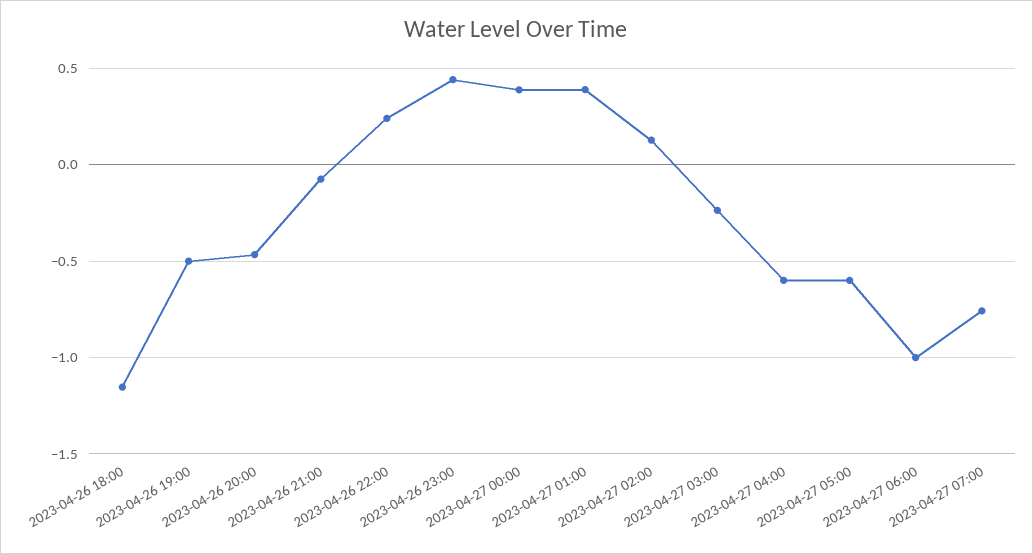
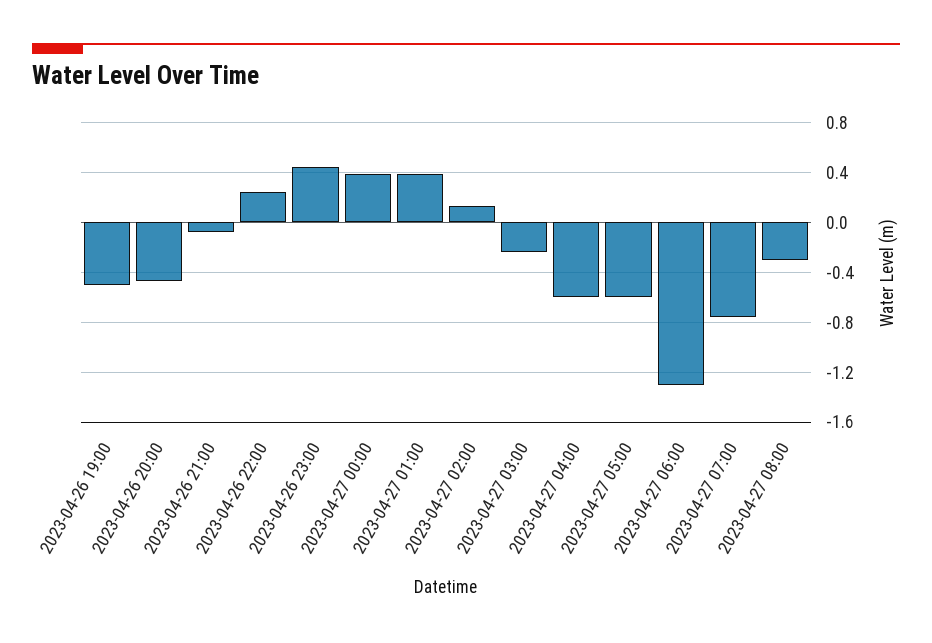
2023-04-26 18:00: -1.15 -> none
2023-04-27 06:00: -1 -> -1.3
2023-04-27 08:00: none -> -0.3

